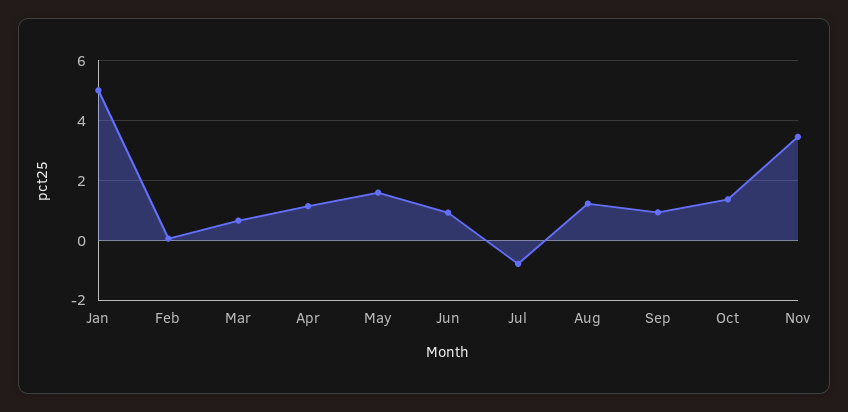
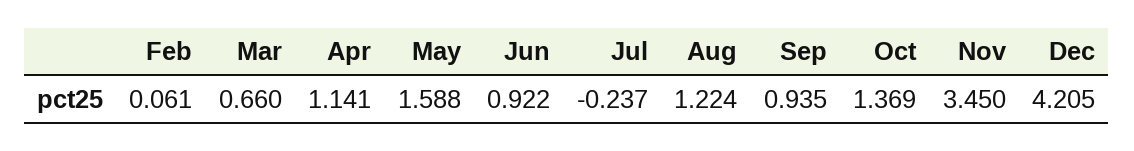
Jan: 5 -> none
Jul: -0.75 -> -0.237
Dec: none -> 4.205

